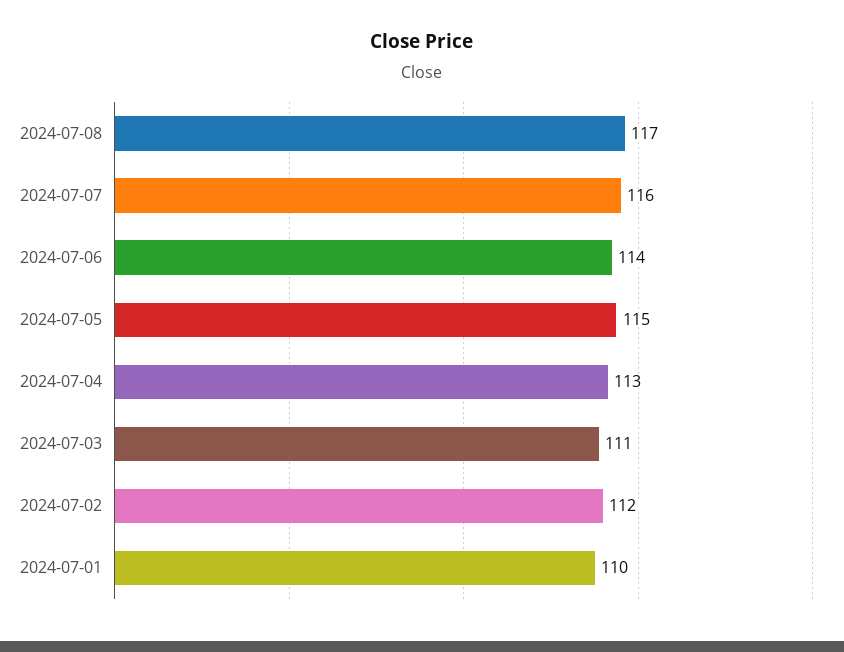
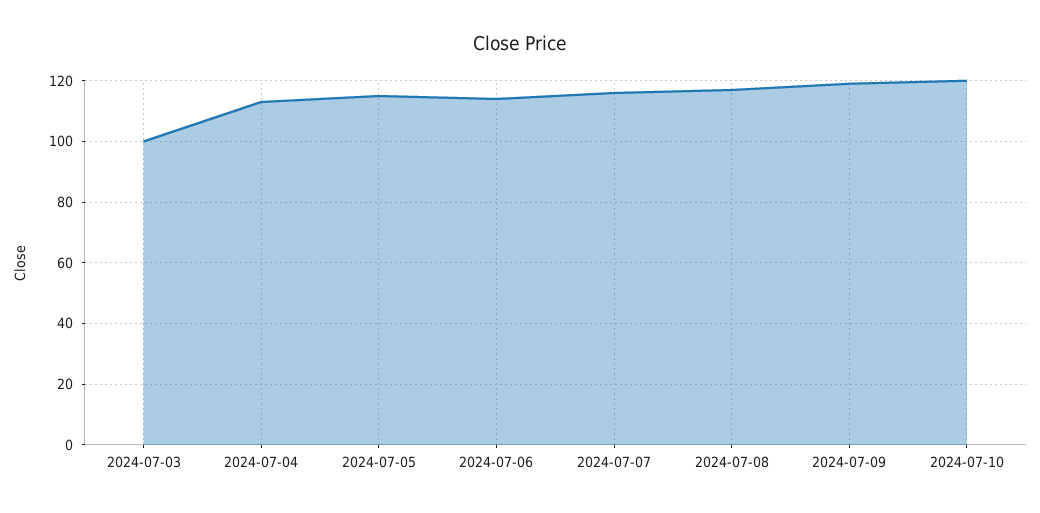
2024-07-03: 111 -> 100
2024-07-02: 112 -> none
2024-07-01: 110 -> none
2024-07-09: none -> 120
2024-07-10: none -> 120

